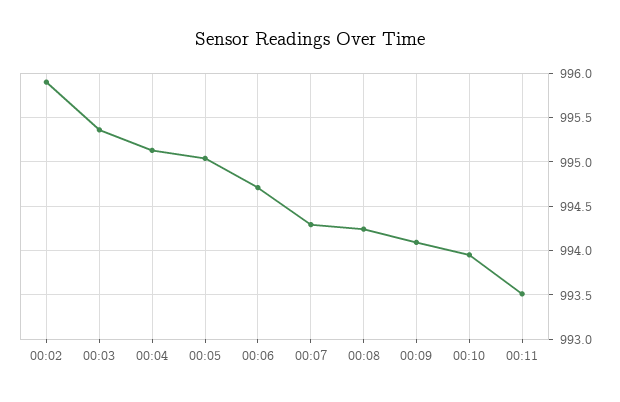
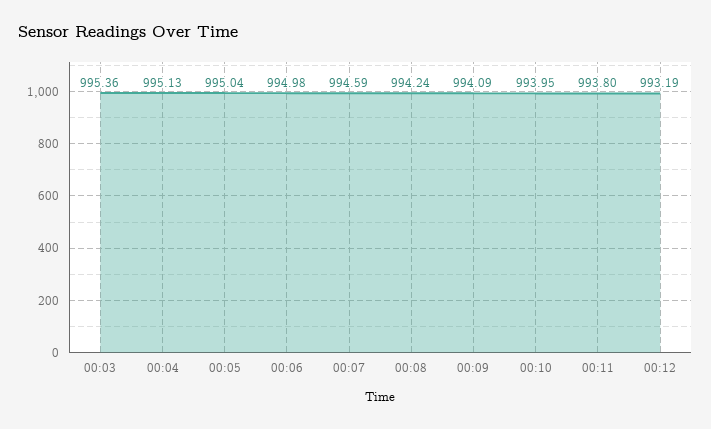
00:02: 995.9 -> none
00:06: 994.7 -> 994.98
00:07: 994.3 -> 994.59
00:11: 993.5 -> 993.8
00:12: none -> 993.19

